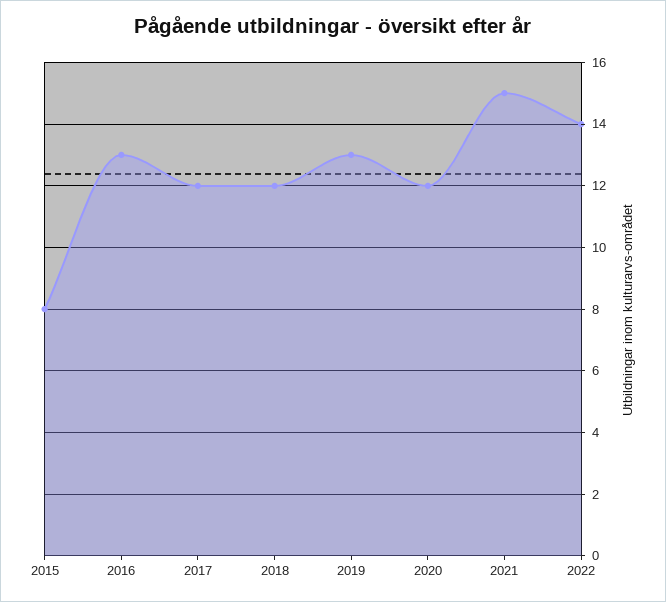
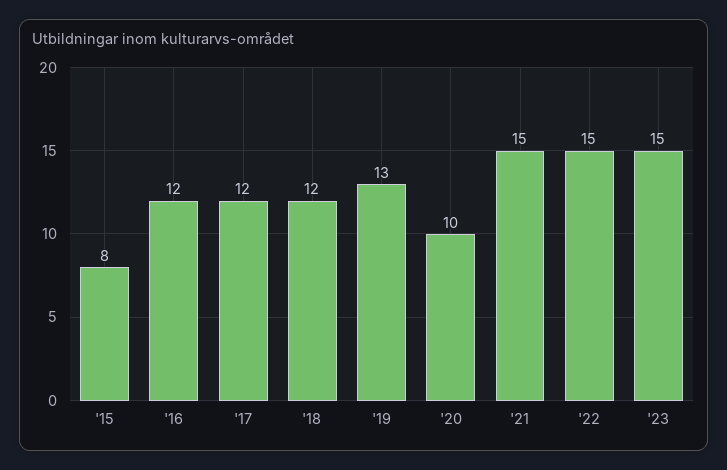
2016: 13 -> 12
2020: 12 -> 10
2022: 14 -> 15
'23: none -> 15

